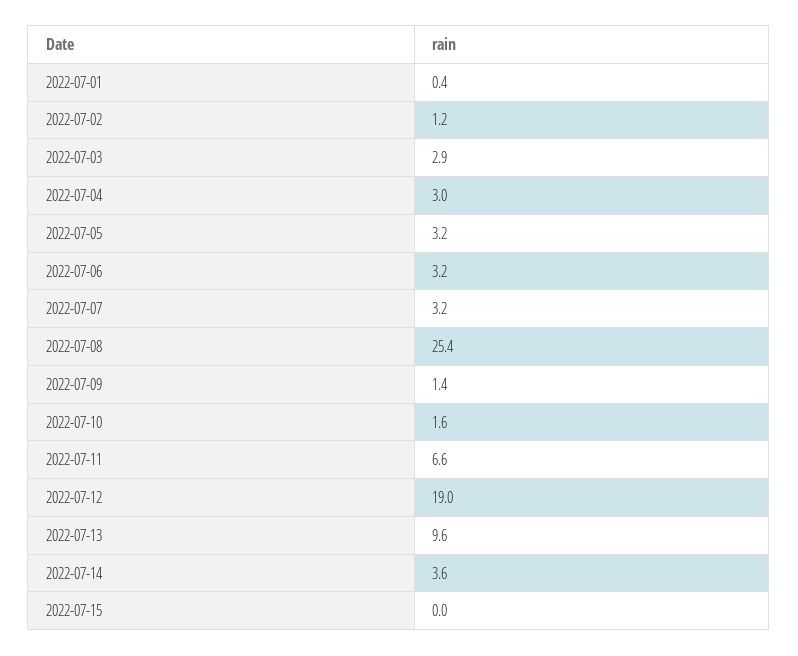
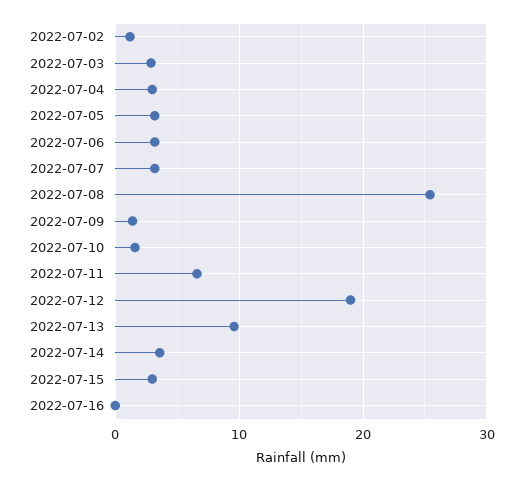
2022-07-01: 0.4 -> none
2022-07-15: 0 -> 3
2022-07-16: none -> 0

